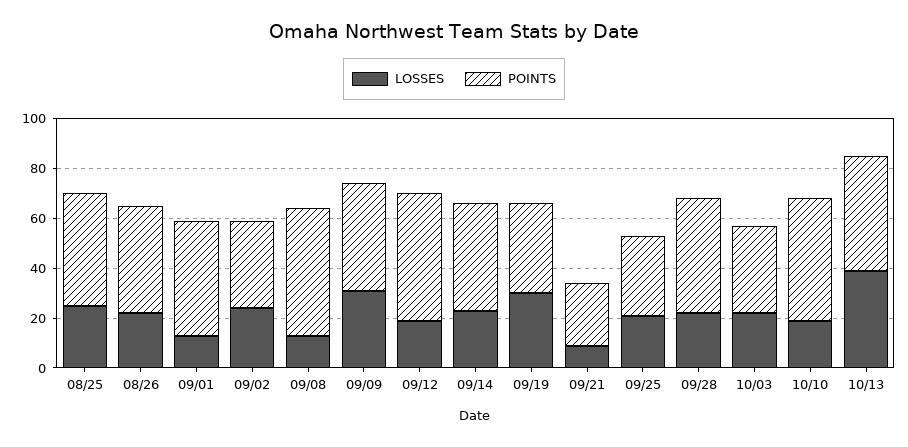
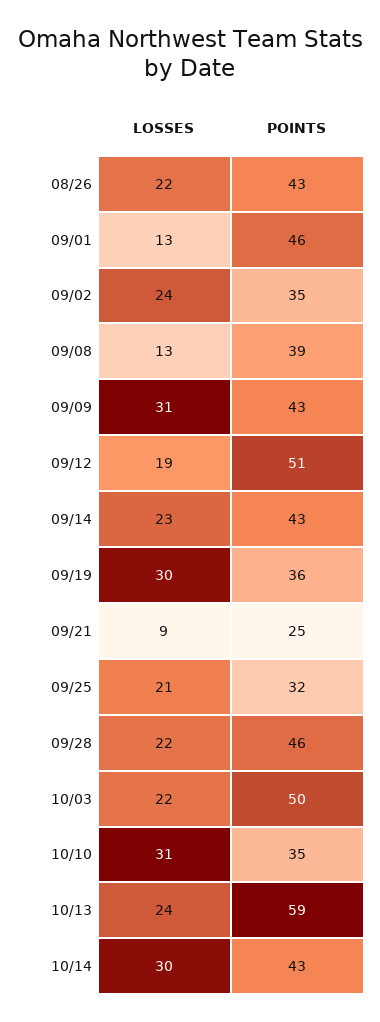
LOSSES, 08/25: 25 -> none
POINTS, 08/25: 45 -> none
POINTS, 09/08: 50 -> 39
POINTS, 10/03: 35 -> 50
LOSSES, 10/10: 20 -> 31
POINTS, 10/10: 50 -> 35
LOSSES, 10/13: 40 -> 24
POINTS, 10/13: 45 -> 59
LOSSES, 10/14: none -> 30
POINTS, 10/14: none -> 43

